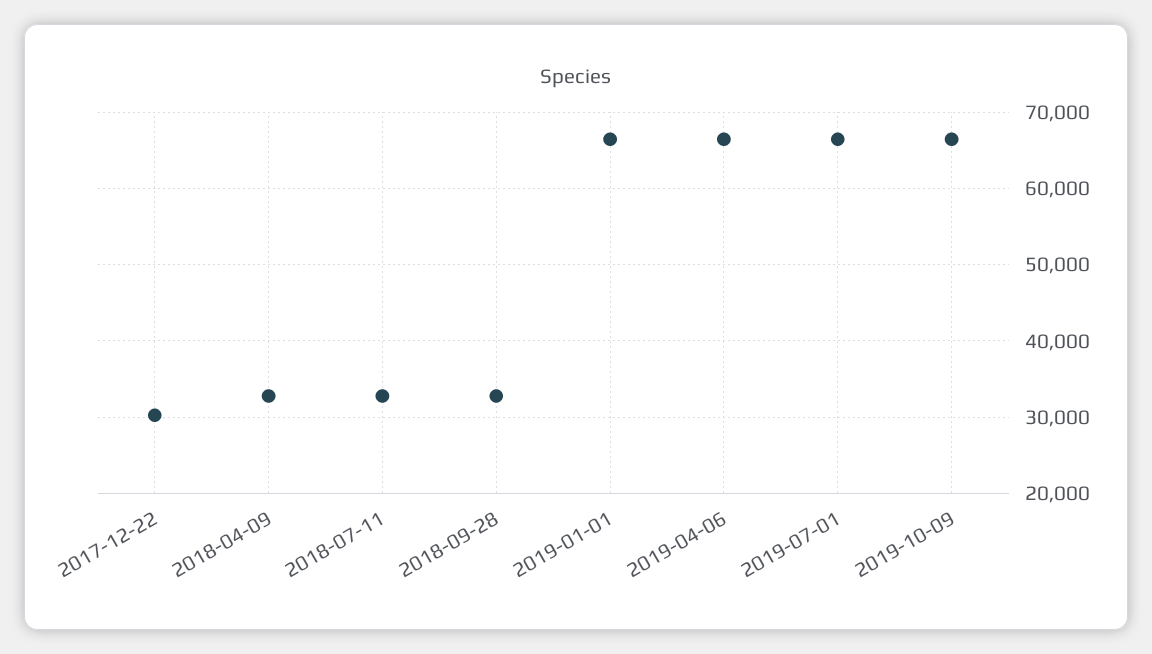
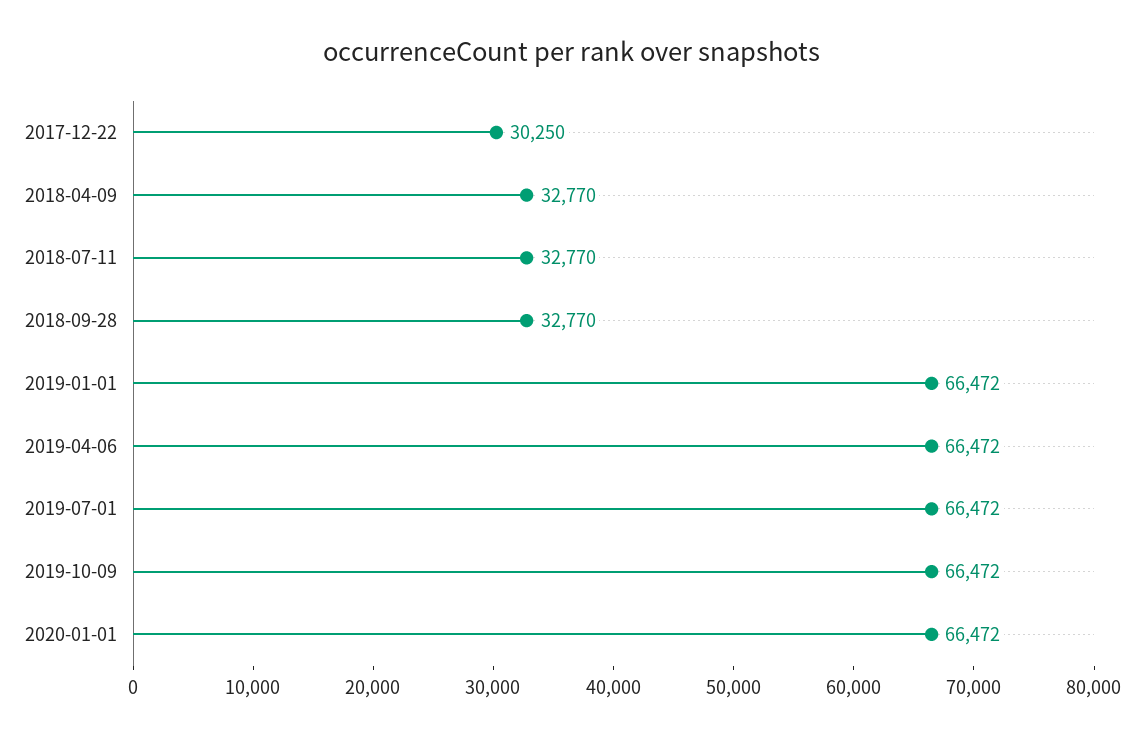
2020-01-01: none -> 66472

